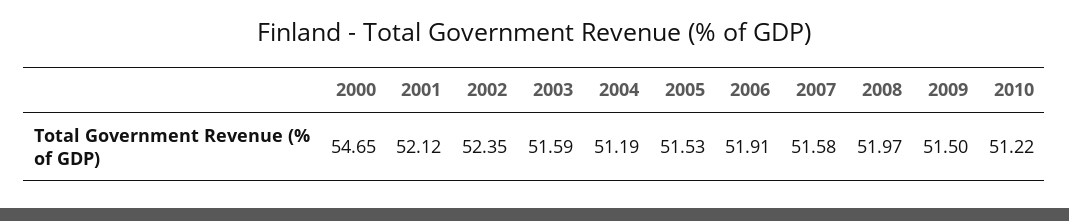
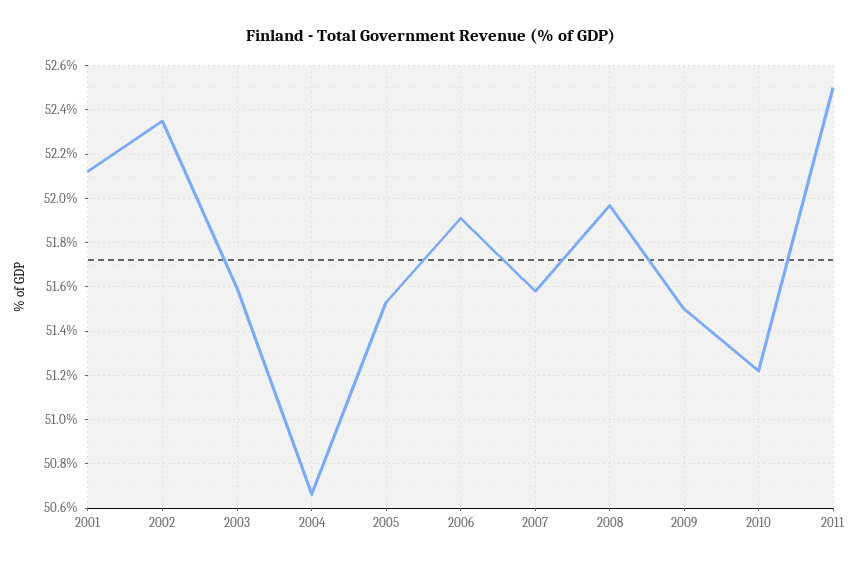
2000: 54.65 -> none
2004: 51.19 -> 50.65
2011: none -> 52.5

